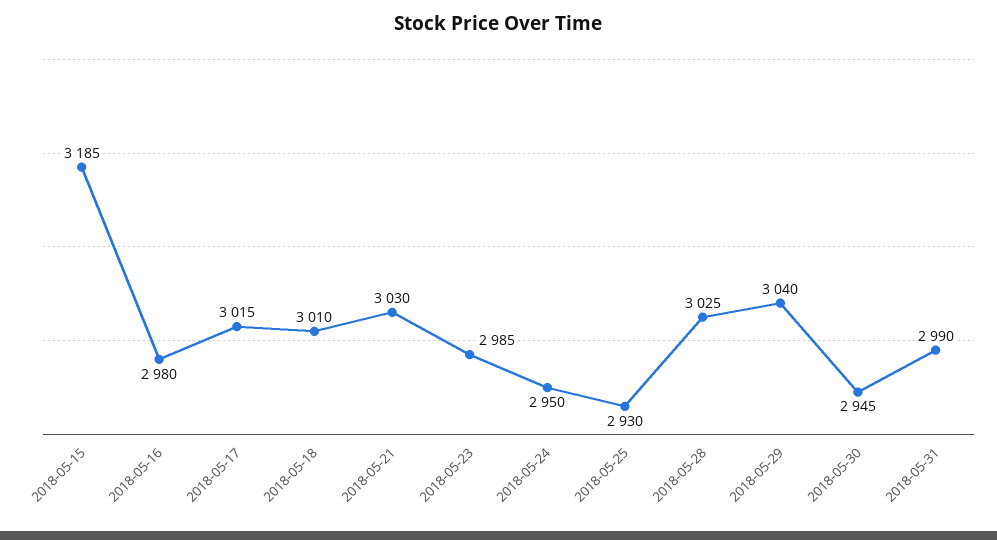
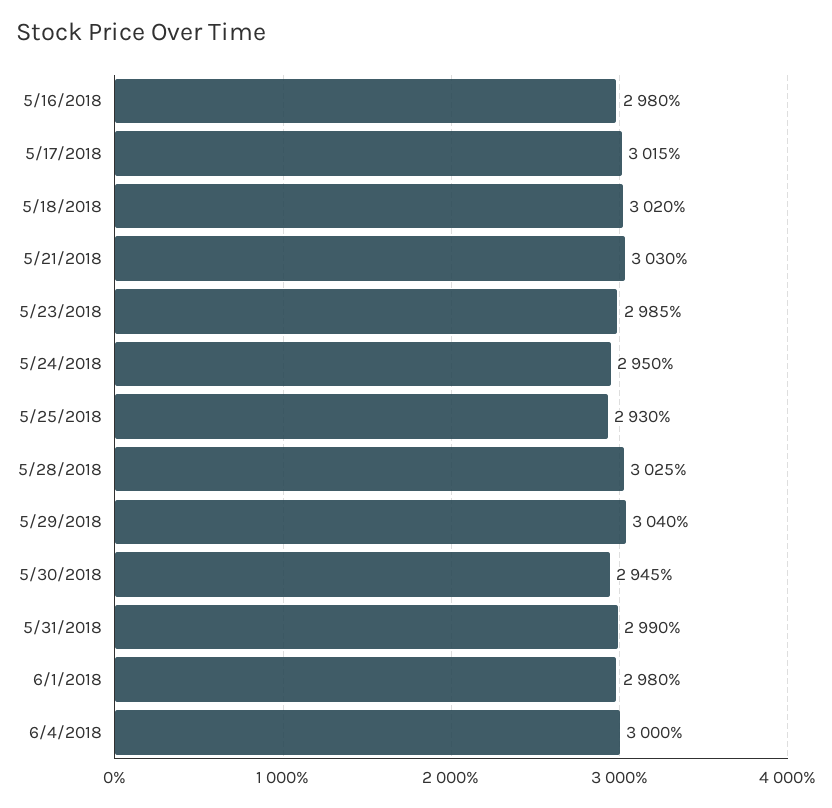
2018-05-15: 3185 -> none
2018-05-18: 3010 -> 3020
6/1/2018: none -> 2980
6/4/2018: none -> 3000

